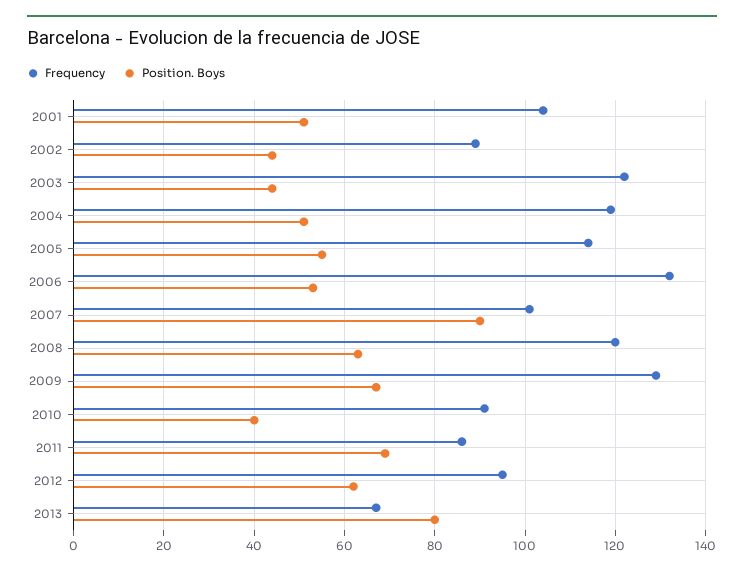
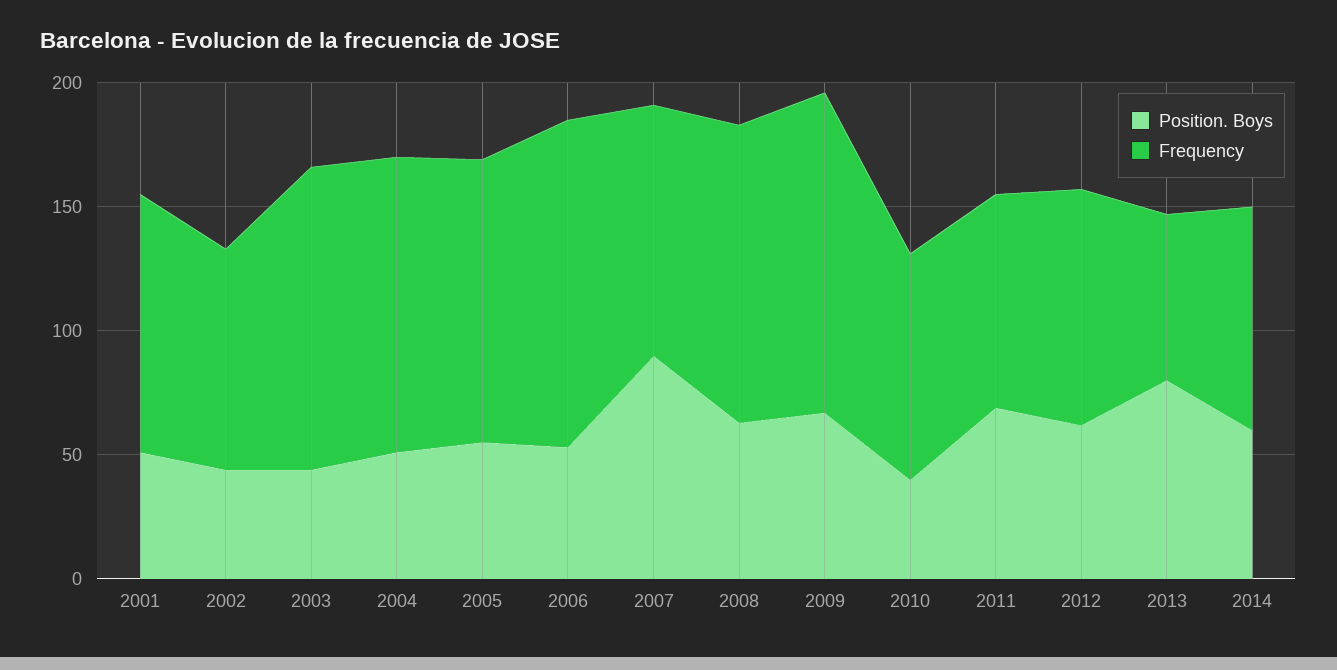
Position. Boys, 2014: none -> 60
Frequency, 2014: none -> 90

